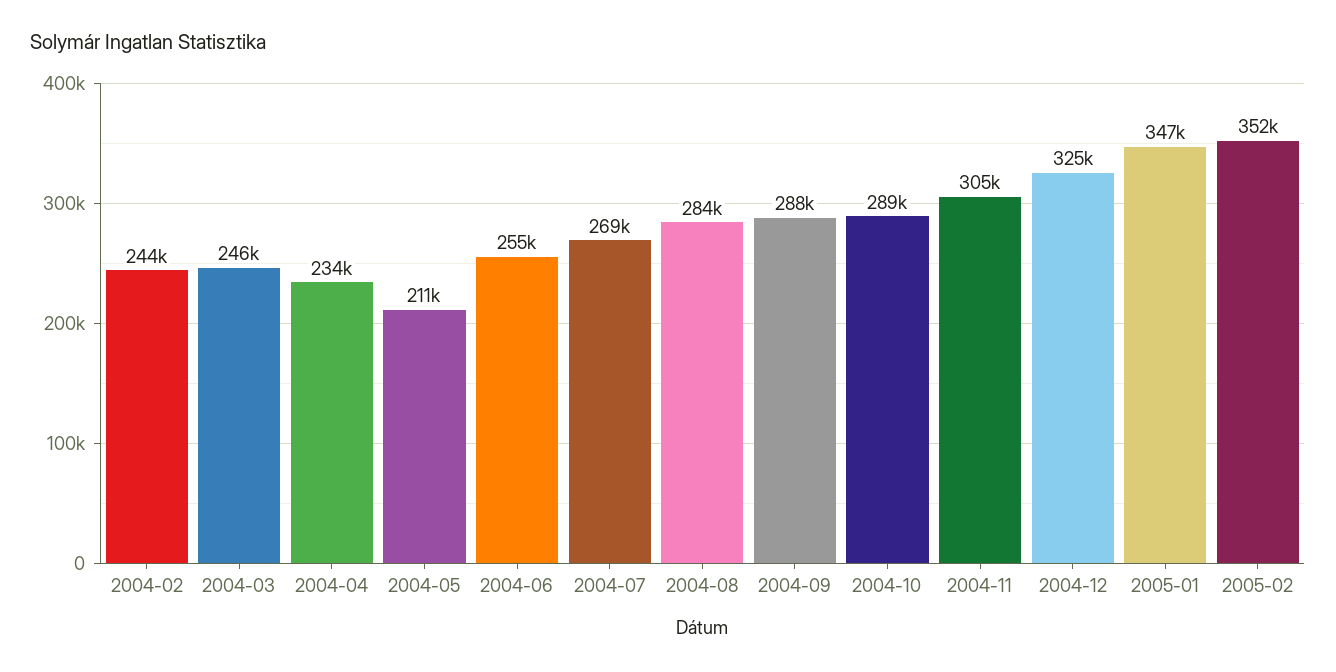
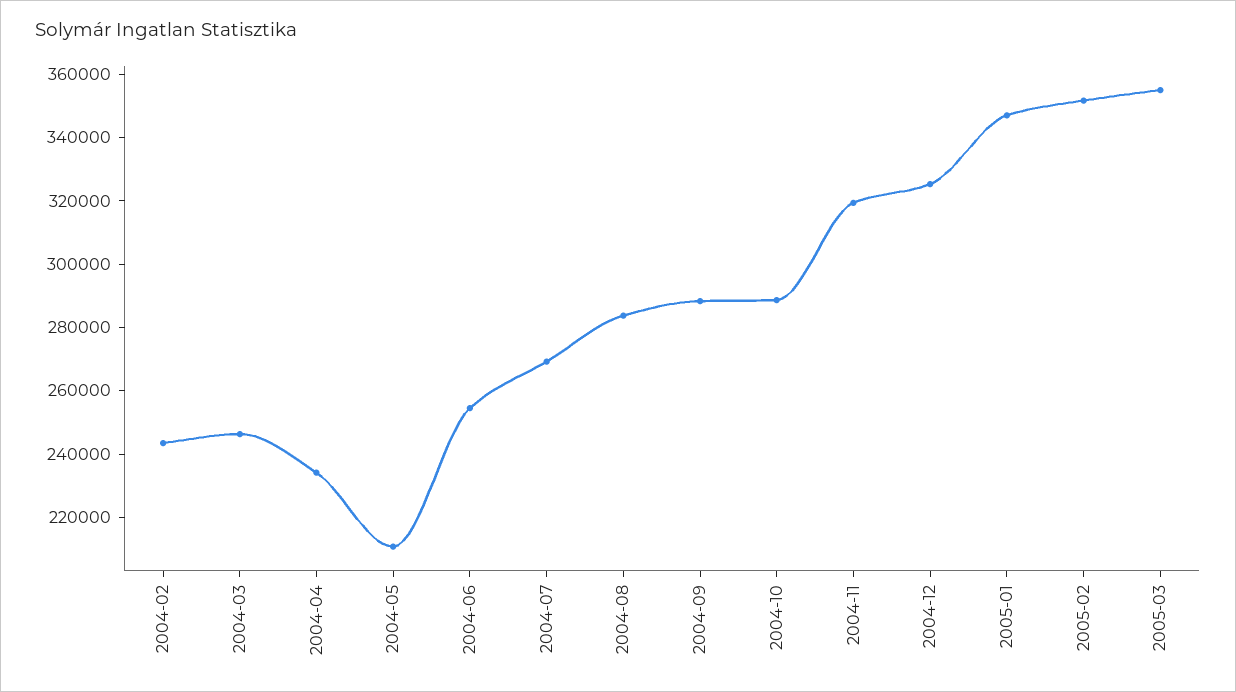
2004-11: 305000 -> 320000
2005-03: none -> 355000

